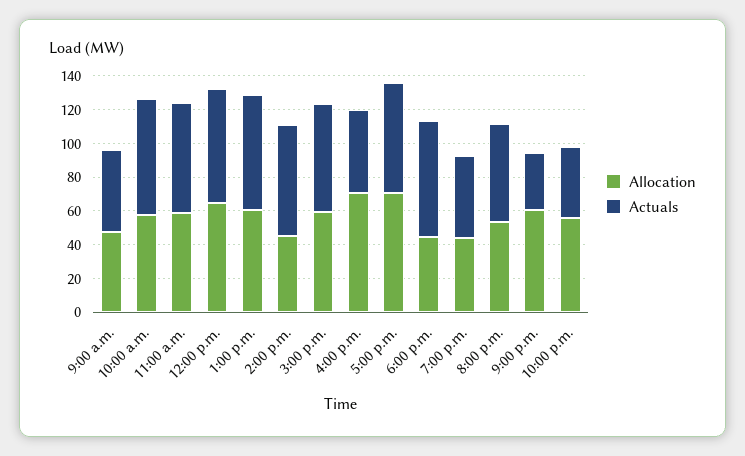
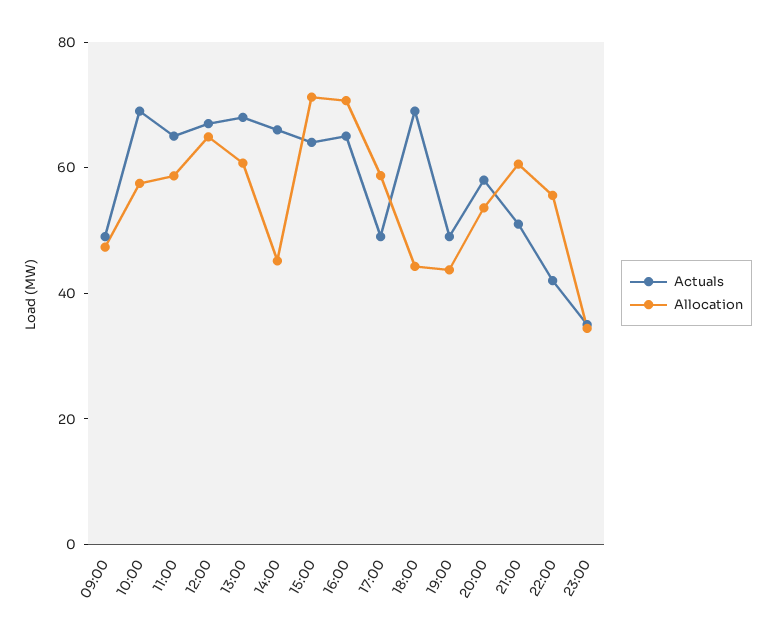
Allocation, 3:00 p.m.: 60 -> 70
Actuals, 4:00 p.m.: 50 -> 65
Allocation, 5:00 p.m.: 70 -> 60
Actuals, 5:00 p.m.: 65 -> 50
Actuals, 9:00 p.m.: 35 -> 50
Actuals, 23:00: none -> 35
Allocation, 23:00: none -> 35

